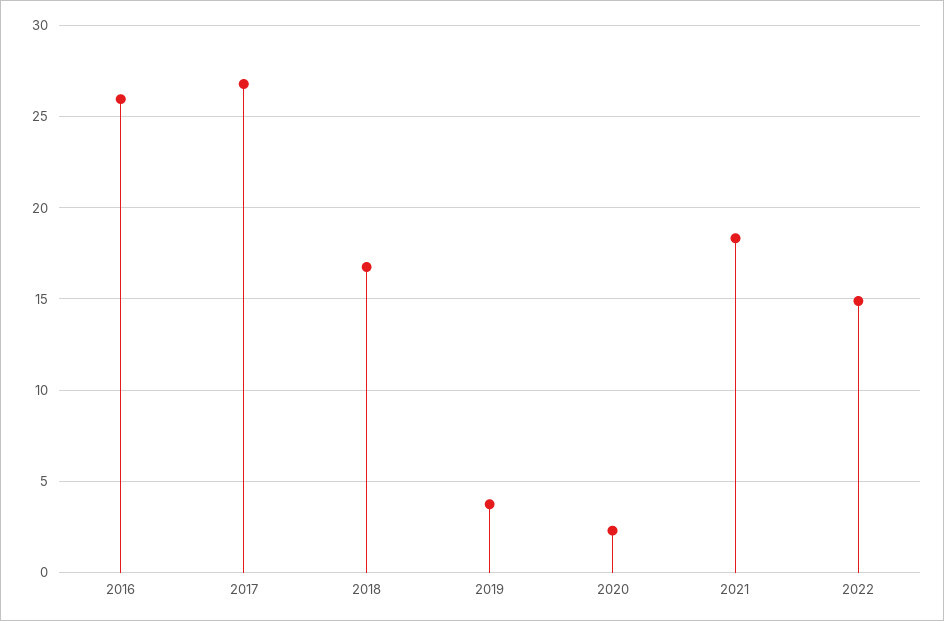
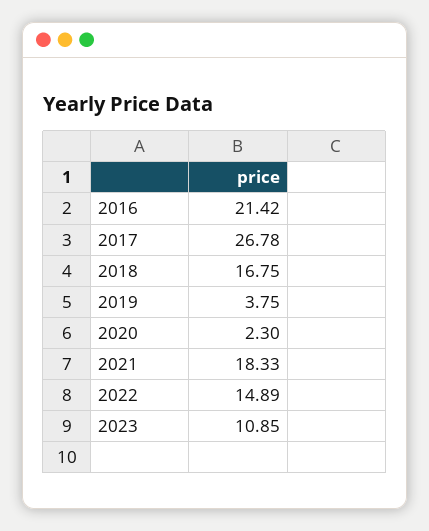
2016: 26 -> 21.42
2023: none -> 10.85

